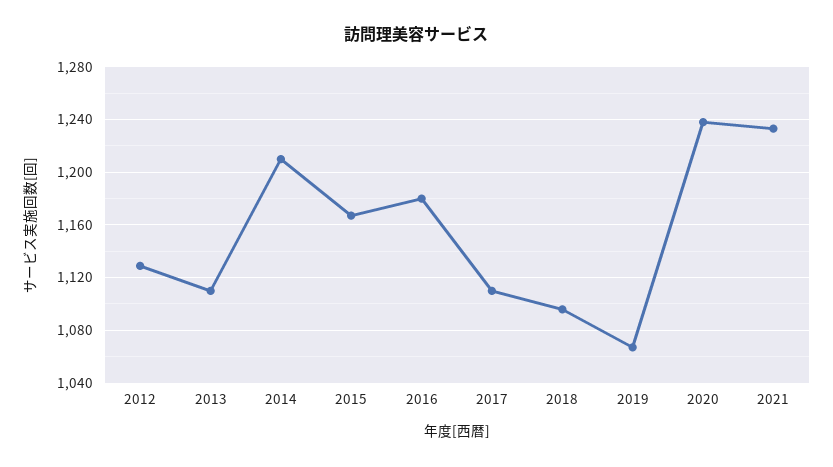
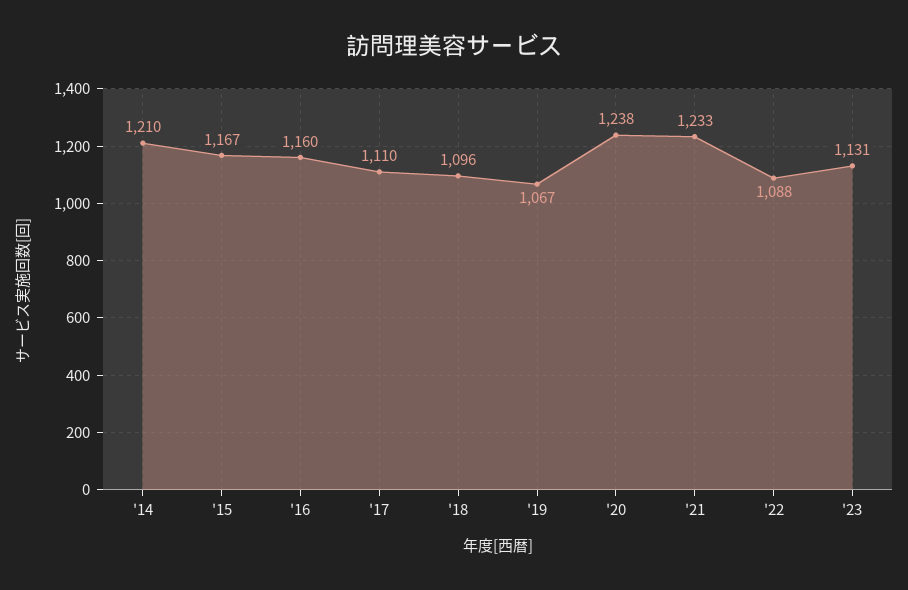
2012: 1130 -> none
2013: 1110 -> none
2016: 1180 -> 1160
'22: none -> 1088
'23: none -> 1131

